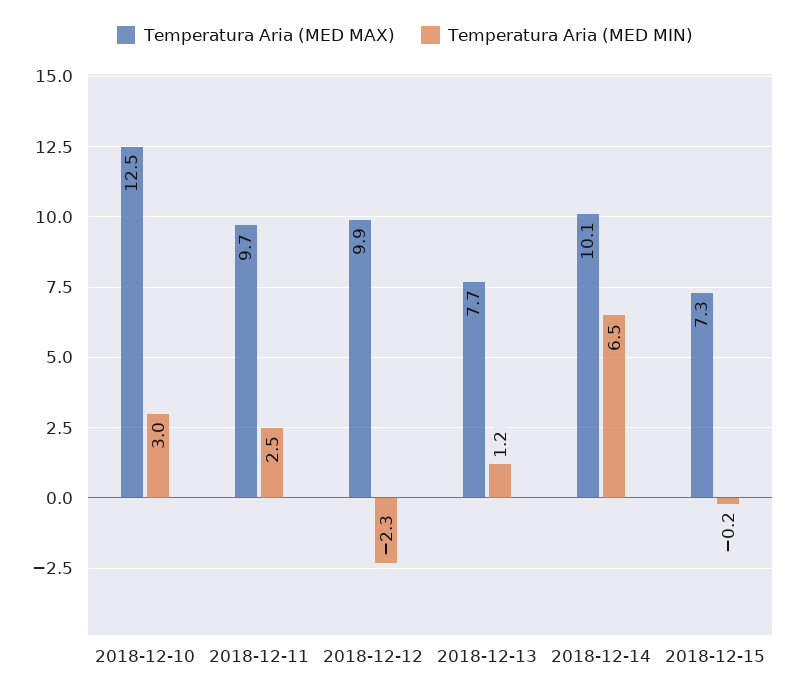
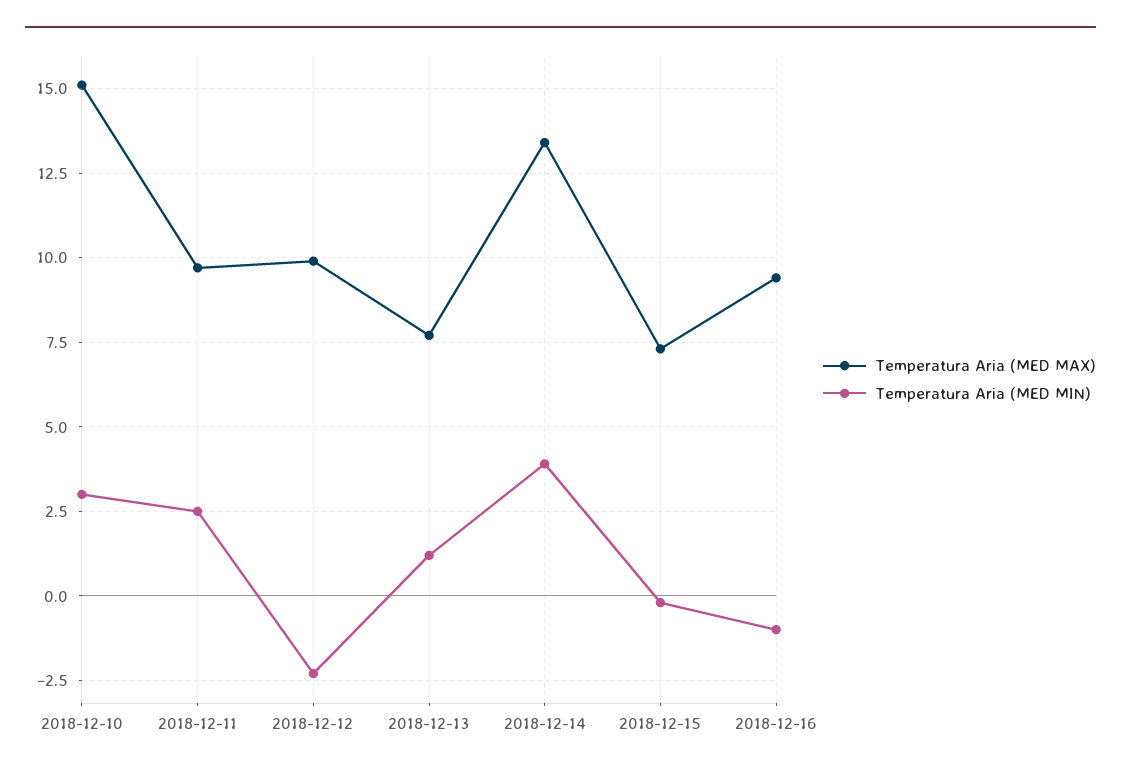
Temperatura Aria (MED MAX), 2018-12-10: 12.5 -> 15
Temperatura Aria (MED MAX), 2018-12-14: 10.1 -> 13.5
Temperatura Aria (MED MIN), 2018-12-14: 6.5 -> 4
Temperatura Aria (MED MAX), 2018-12-16: none -> 9.5
Temperatura Aria (MED MIN), 2018-12-16: none -> -1

